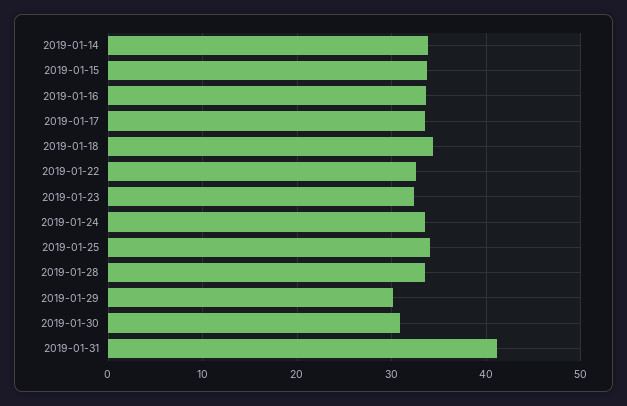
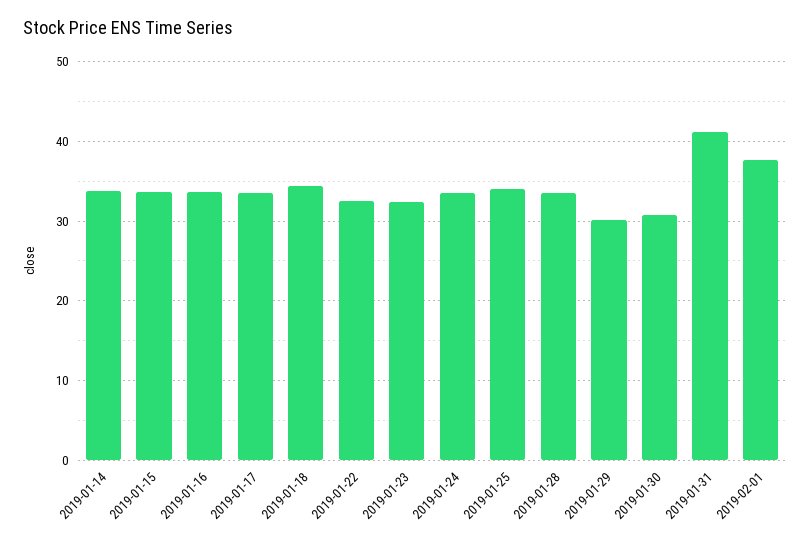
2019-02-01: none -> 38

